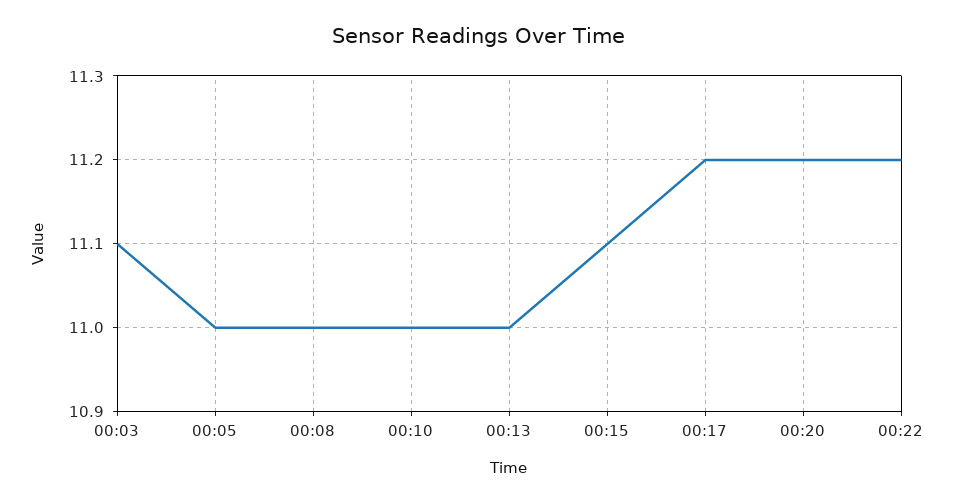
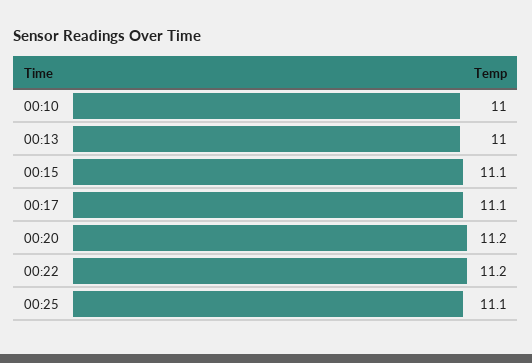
00:03: 11.1 -> none
00:05: 11 -> none
00:08: 11 -> none
00:17: 11.2 -> 11.1
00:25: none -> 11.1

